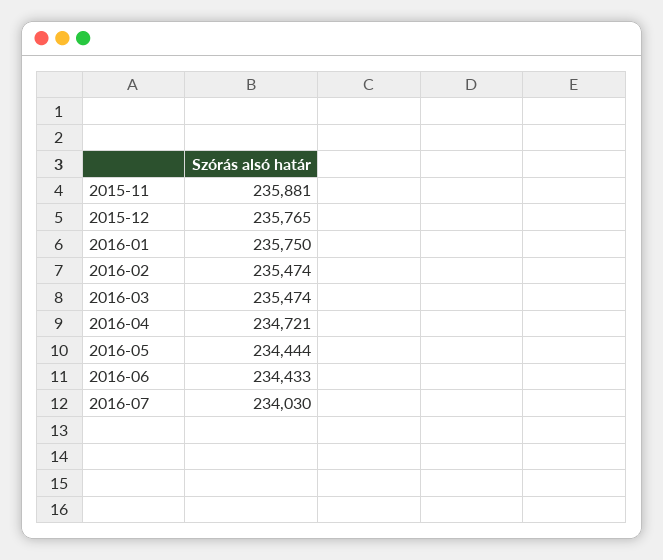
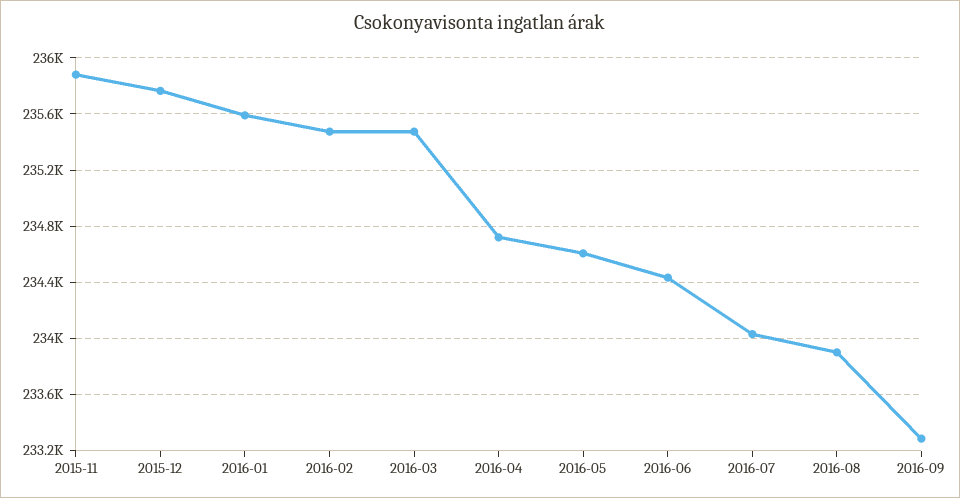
2016-01: 235750 -> 235600
2016-05: 234444 -> 234600
2016-08: none -> 233900
2016-09: none -> 233300

